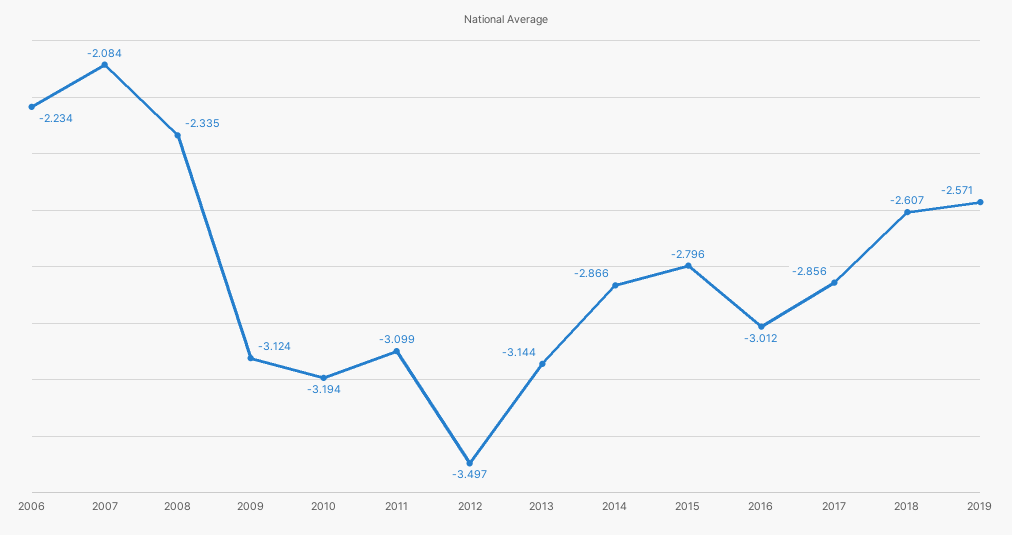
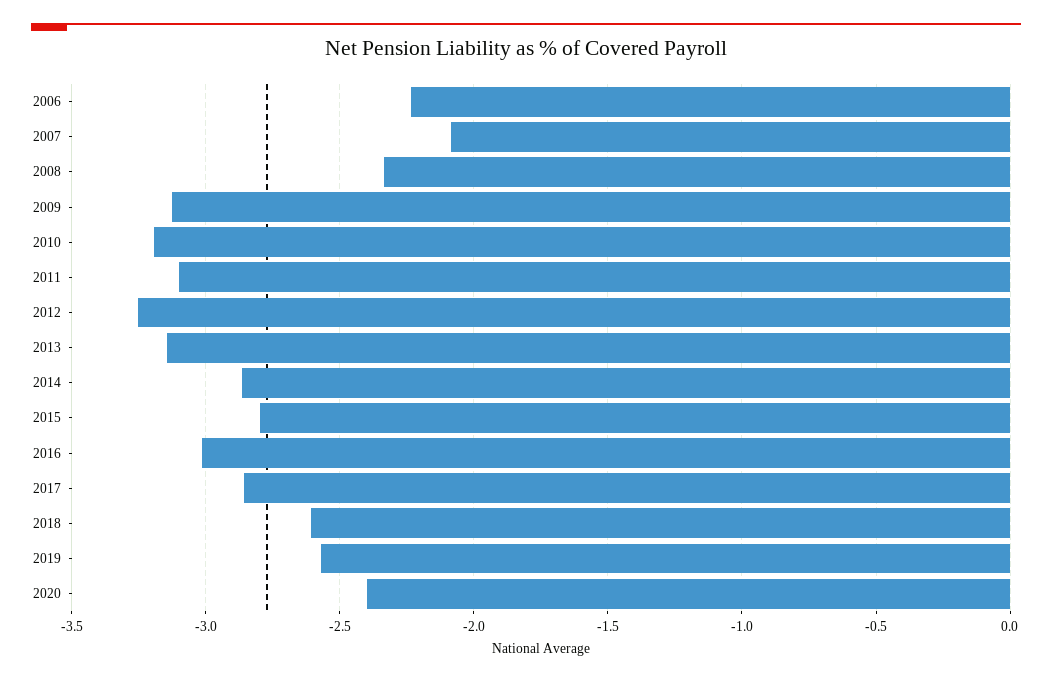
2012: -3.497 -> -3.25
2020: none -> -2.4

